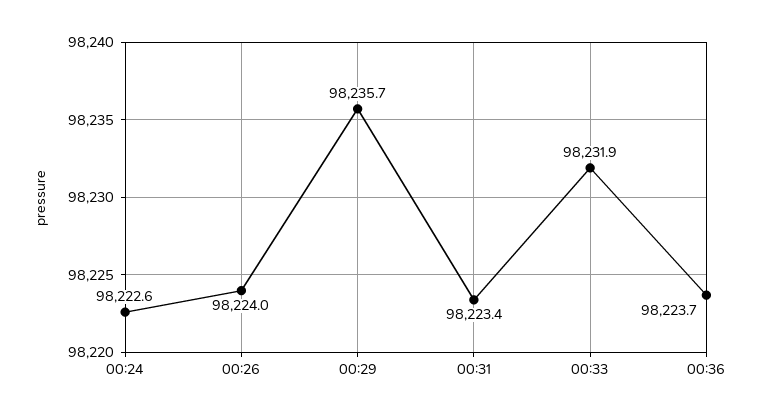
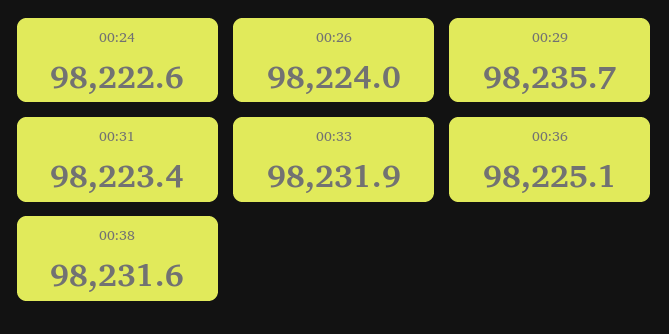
00:36: 98223.7 -> 98225.1
00:38: none -> 98231.6

